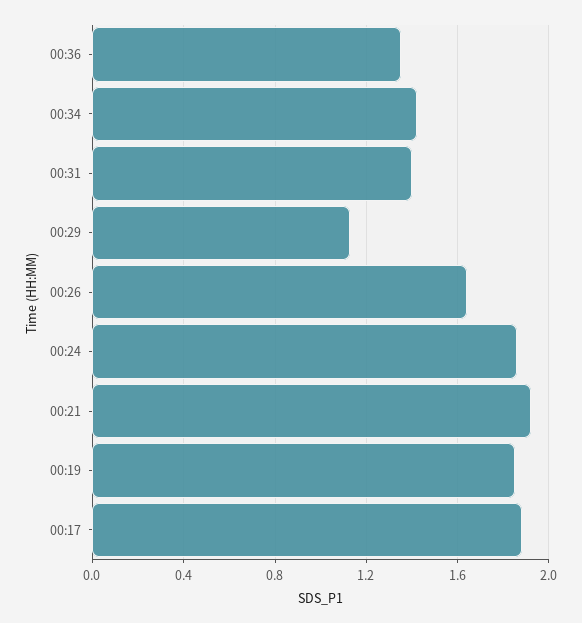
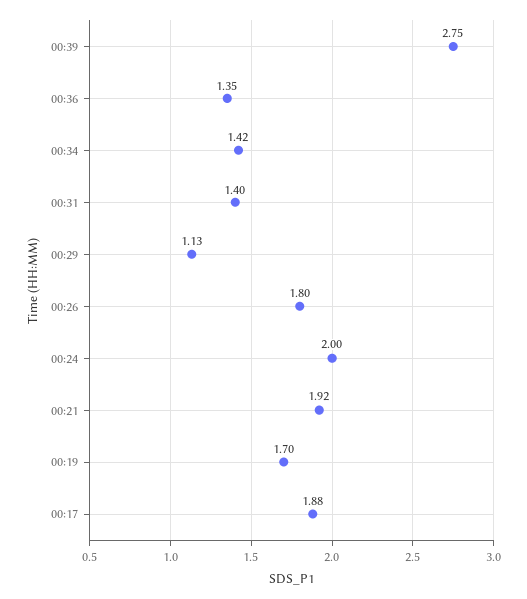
00:26: 1.65 -> 1.8
00:24: 1.85 -> 2
00:19: 1.85 -> 1.7
00:39: none -> 2.75

